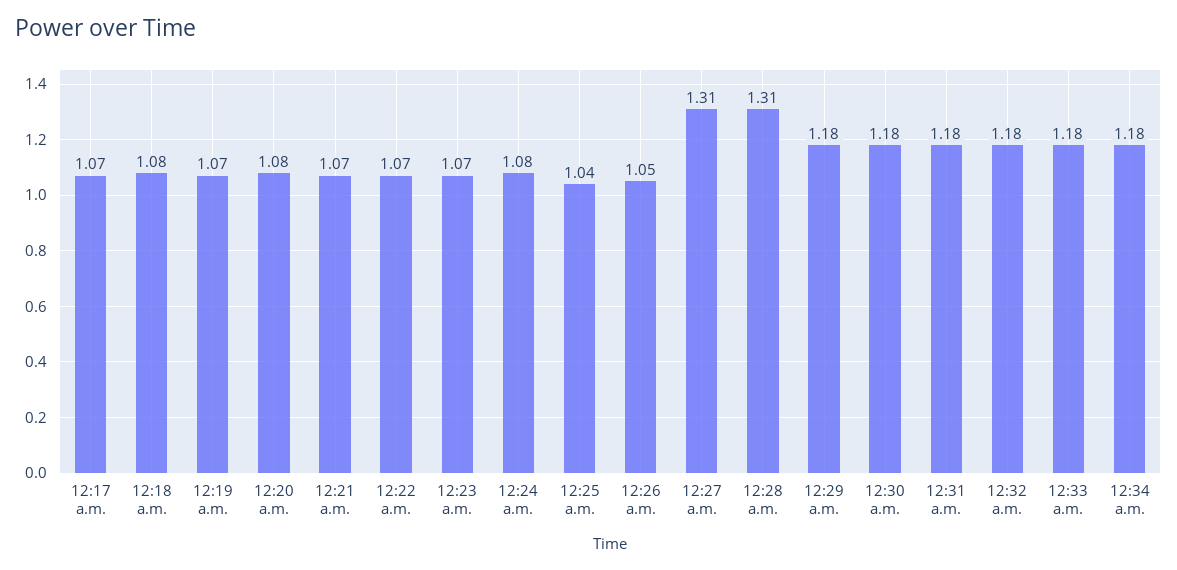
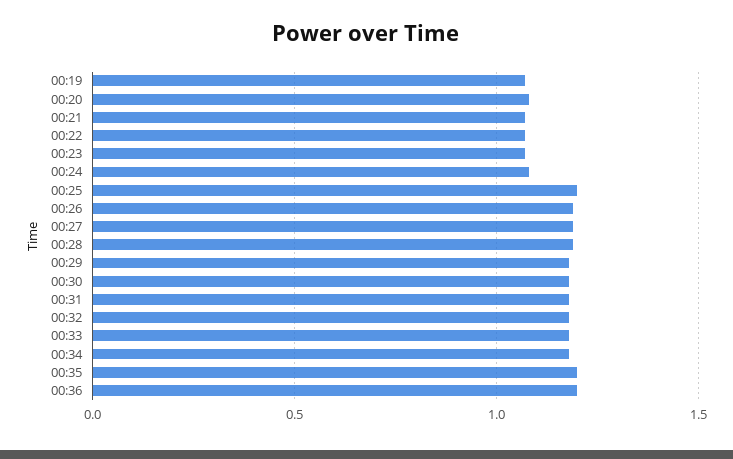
12:17 a.m.: 1.07 -> none
12:18 a.m.: 1.08 -> none
12:25 a.m.: 1.04 -> 1.2
12:26 a.m.: 1.05 -> 1.2
12:27 a.m.: 1.31 -> 1.2
12:28 a.m.: 1.31 -> 1.2
00:35: none -> 1.2
00:36: none -> 1.2

